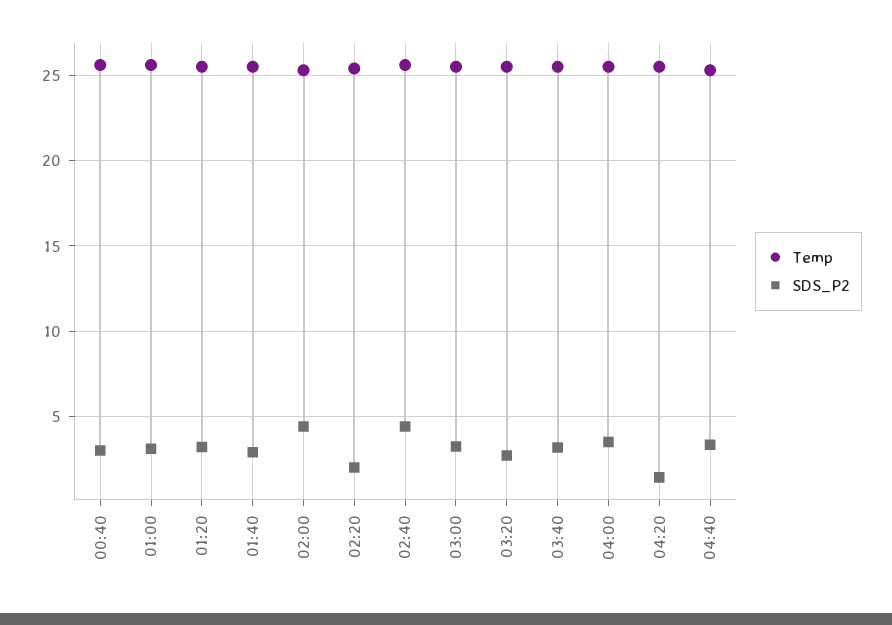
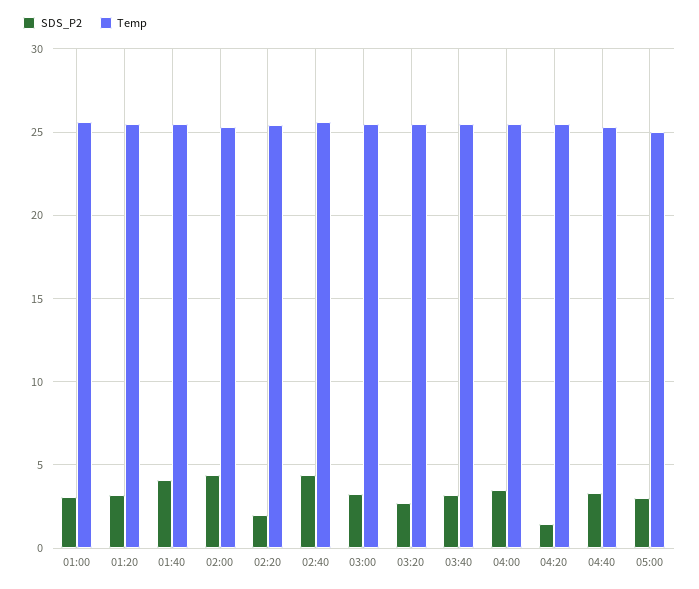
Temp, 00:40: 25.5 -> none
SDS_P2, 00:40: 3 -> none
SDS_P2, 01:40: 3 -> 4
SDS_P2, 05:00: none -> 3
Temp, 05:00: none -> 25

